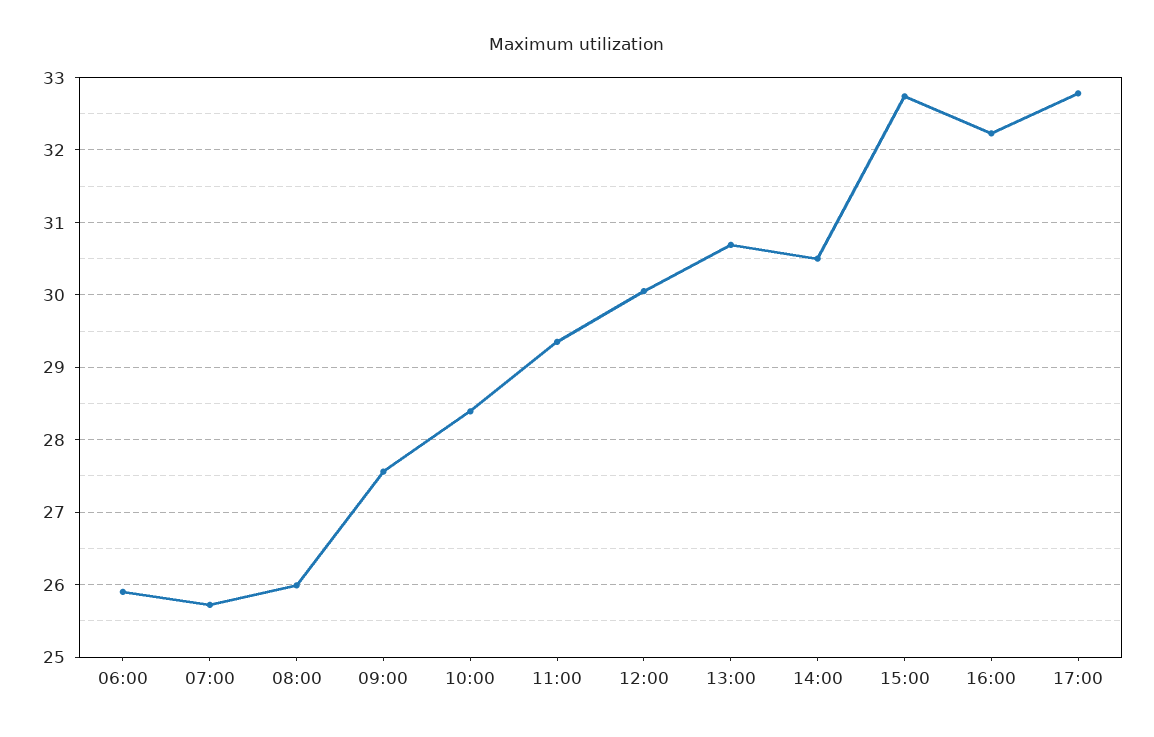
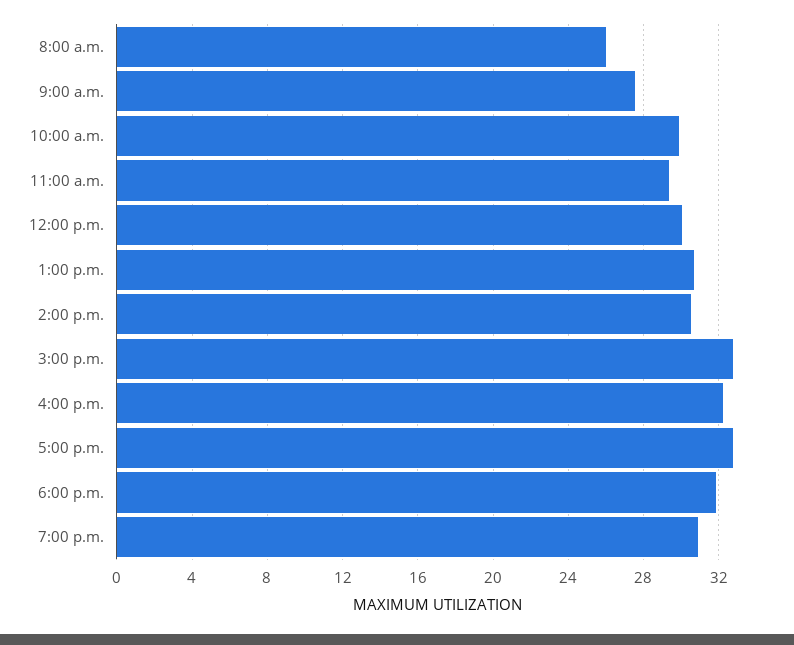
06:00: 25.9 -> none
07:00: 25.7 -> none
10:00: 28.4 -> 30
6:00 p.m.: none -> 32
7:00 p.m.: none -> 31

